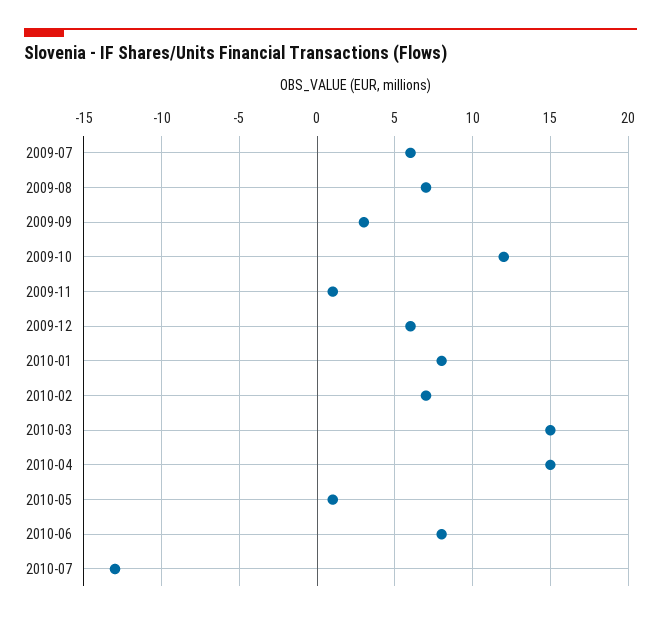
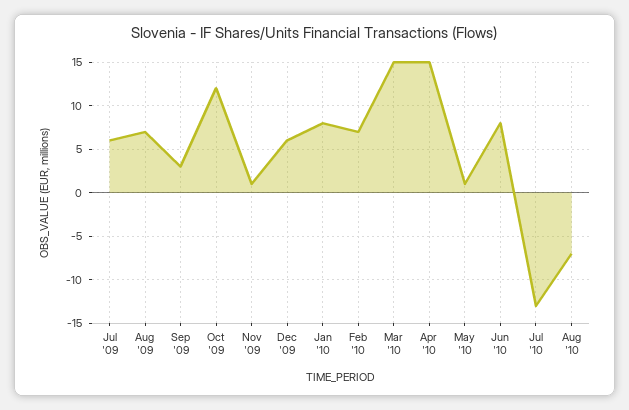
Aug '10: none -> -7

